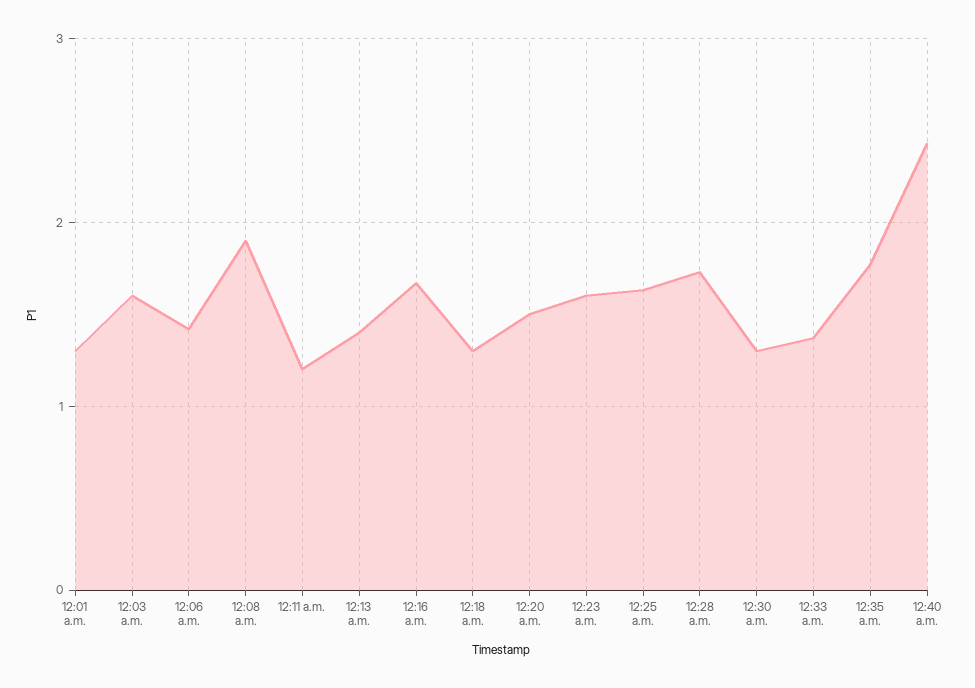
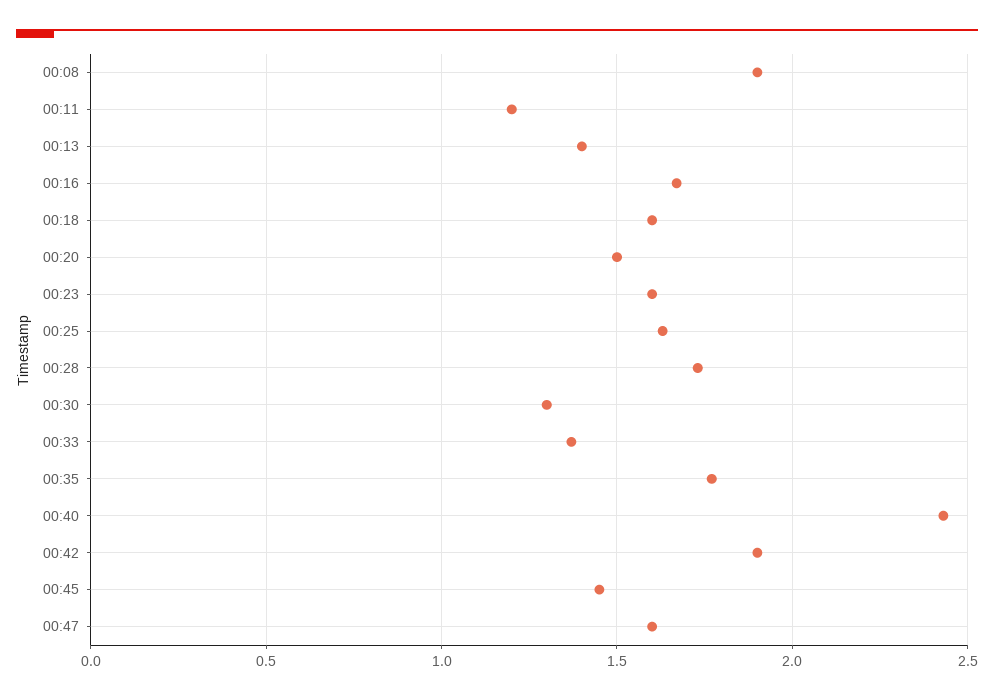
12:01 a.m.: 1.3 -> none
12:03 a.m.: 1.6 -> none
12:06 a.m.: 1.4 -> none
12:18 a.m.: 1.3 -> 1.6
00:42: none -> 1.9
00:45: none -> 1.45
00:47: none -> 1.6

